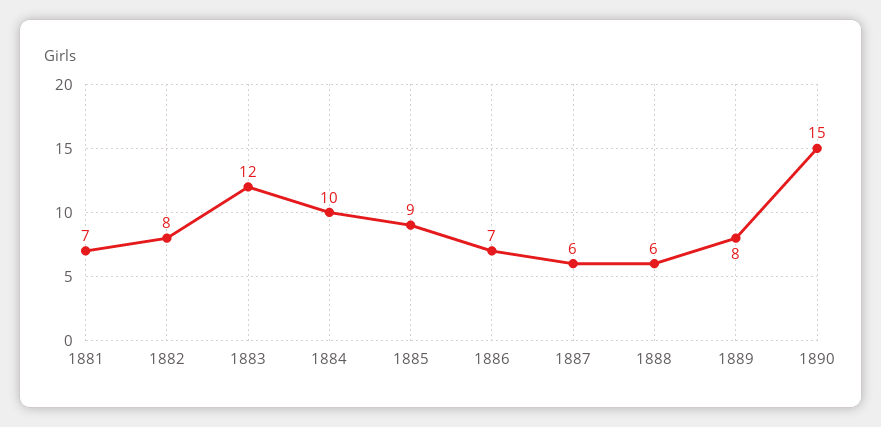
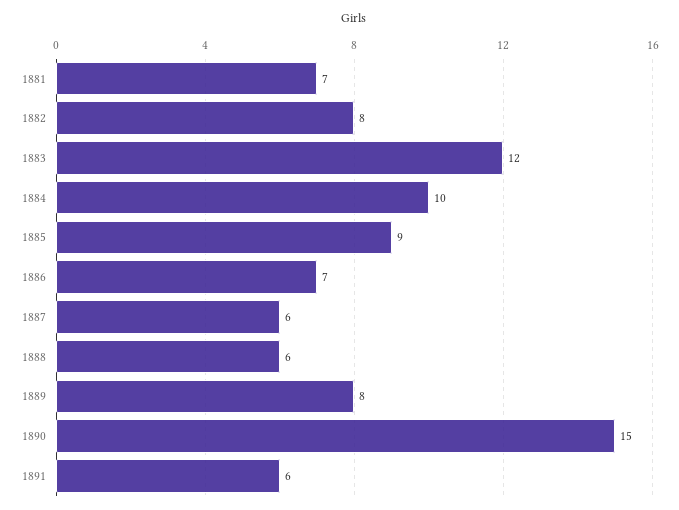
1891: none -> 6

